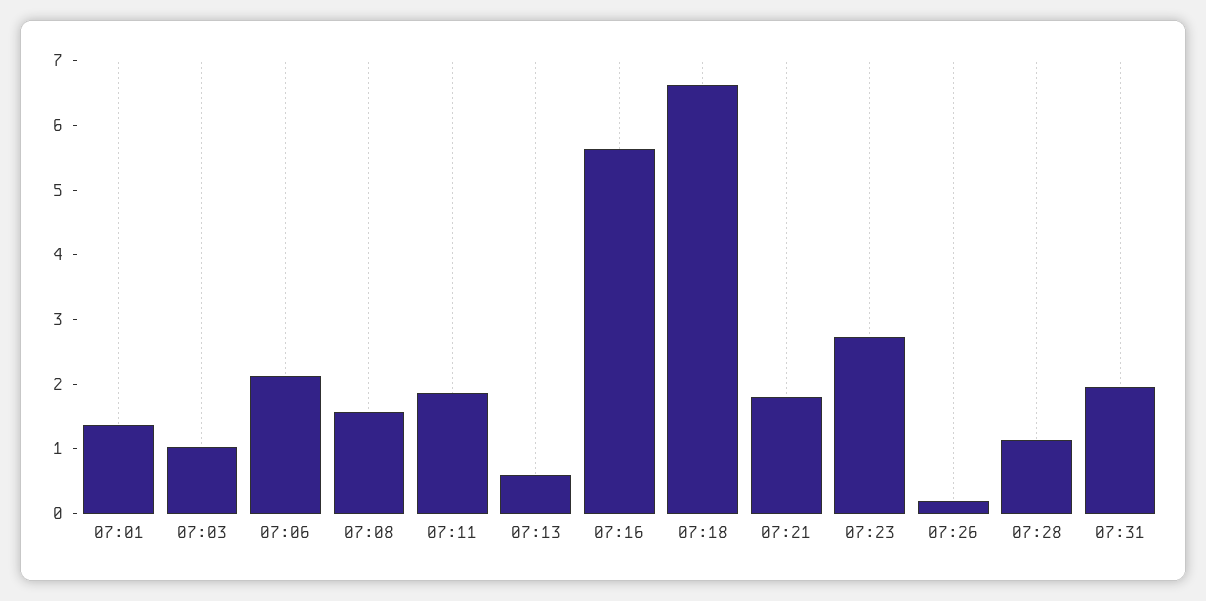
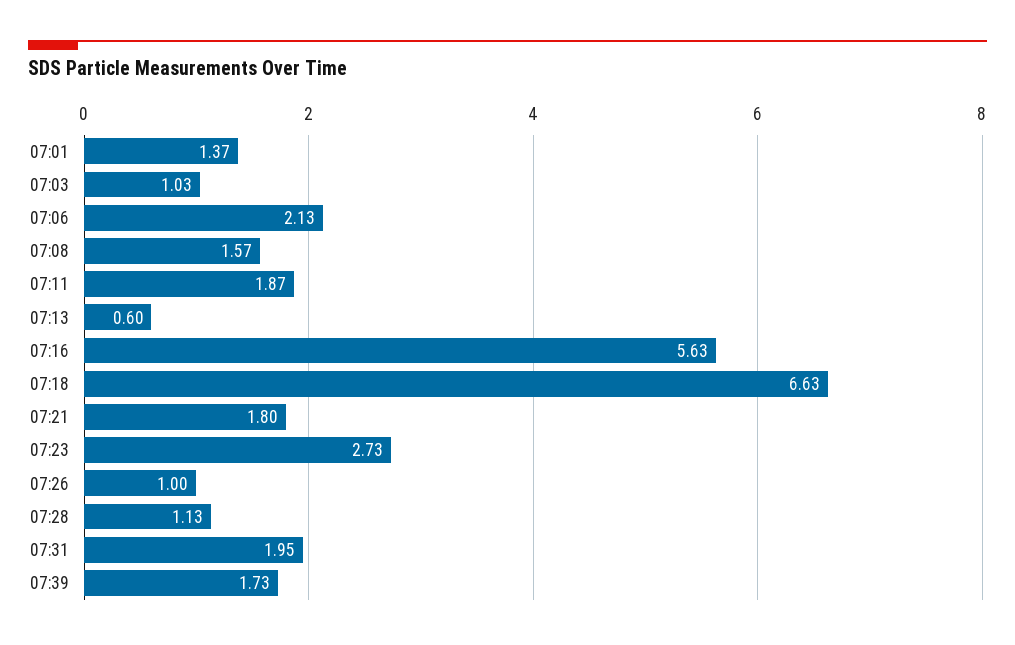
07:26: 0.2 -> 1
07:39: none -> 1.73

